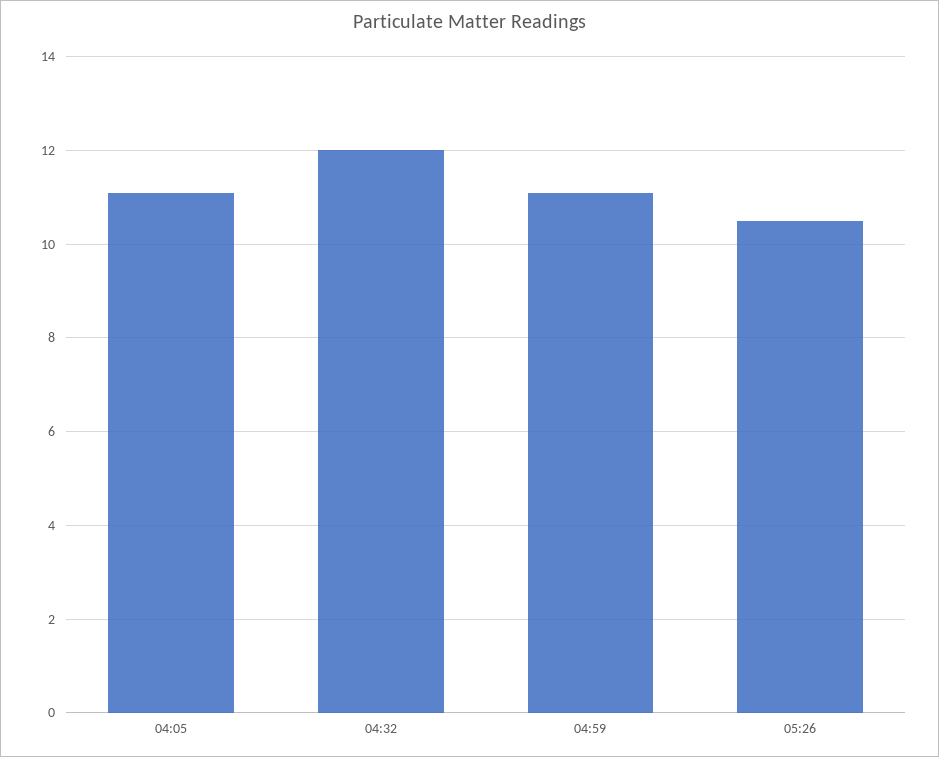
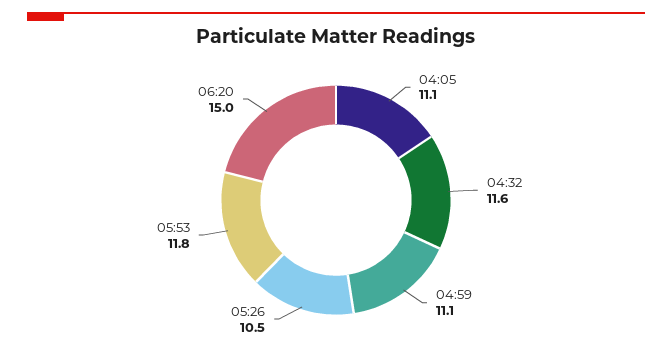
04:32: 12 -> 11.6
05:53: none -> 11.8
06:20: none -> 15

